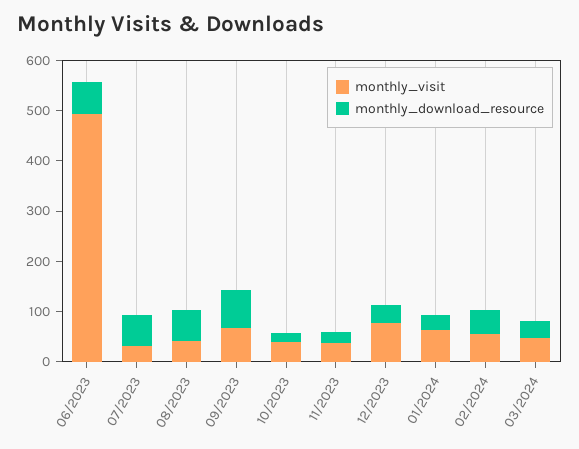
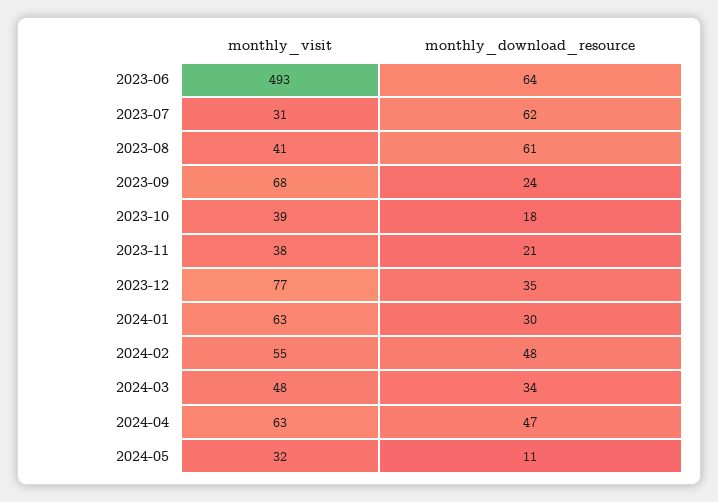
monthly_download_resource, 09/2023: 80 -> 24
monthly_visit, 2024-04: none -> 63
monthly_download_resource, 2024-04: none -> 47
monthly_visit, 2024-05: none -> 32
monthly_download_resource, 2024-05: none -> 11

